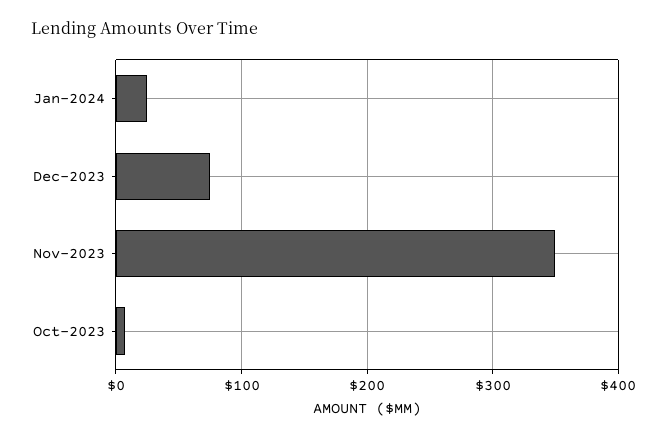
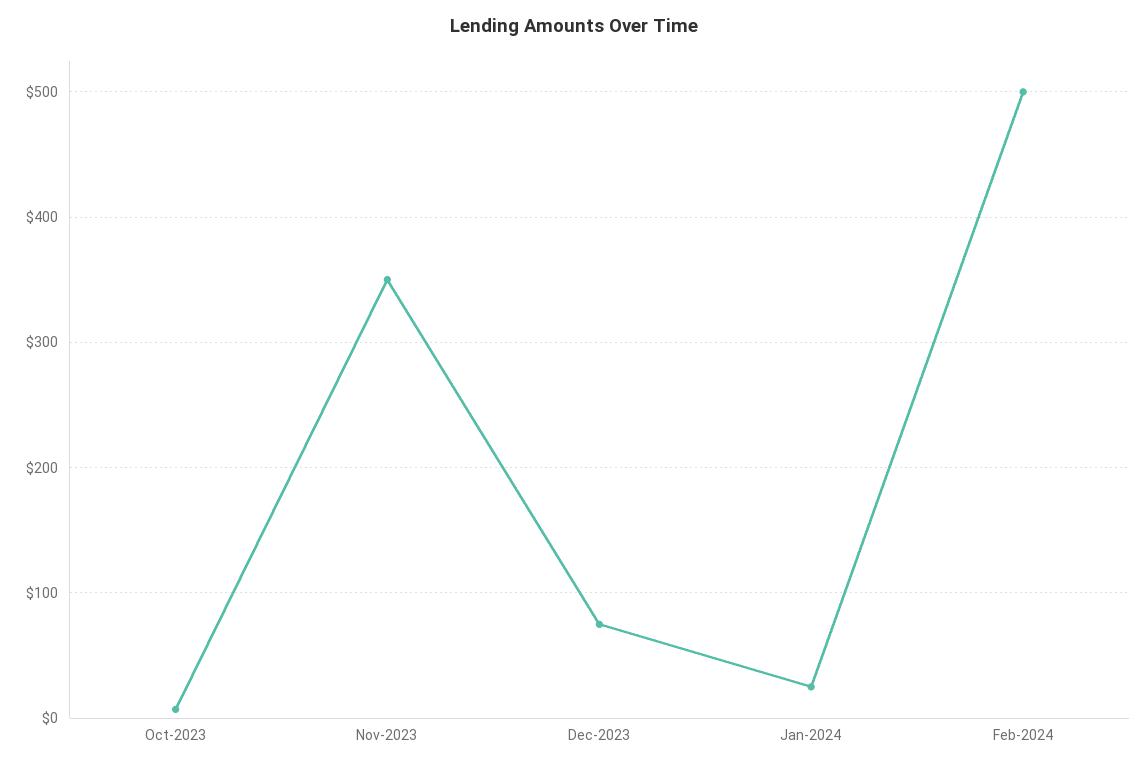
Feb-2024: none -> 500

